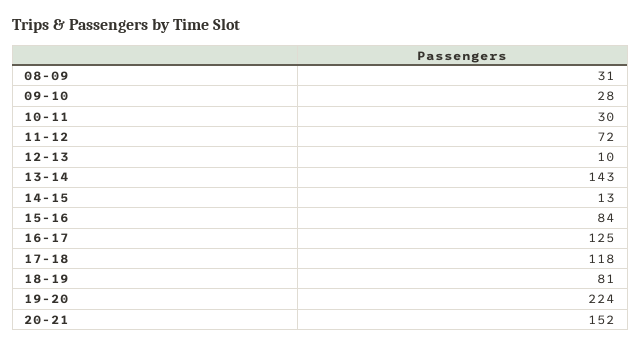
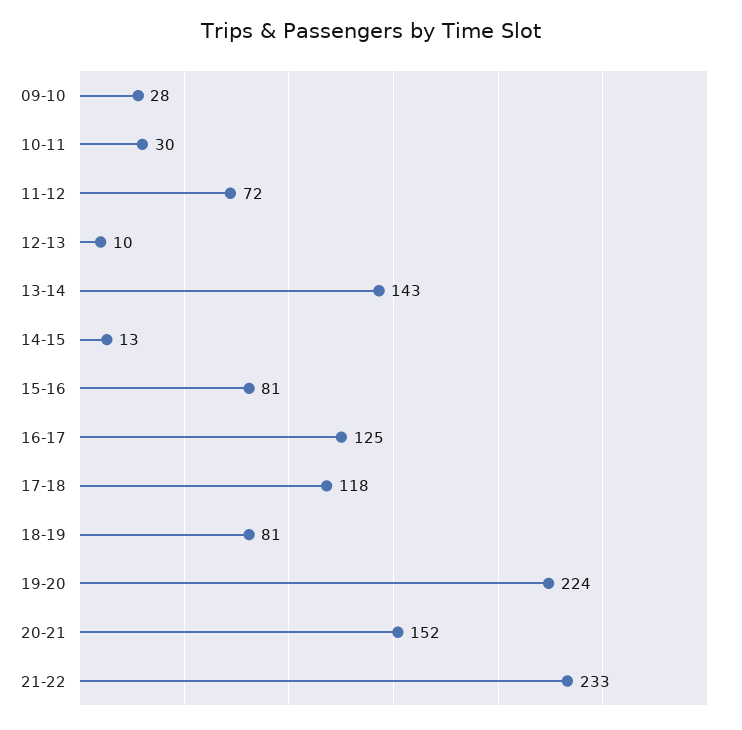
08-09: 31 -> none
15-16: 84 -> 81
21-22: none -> 233

